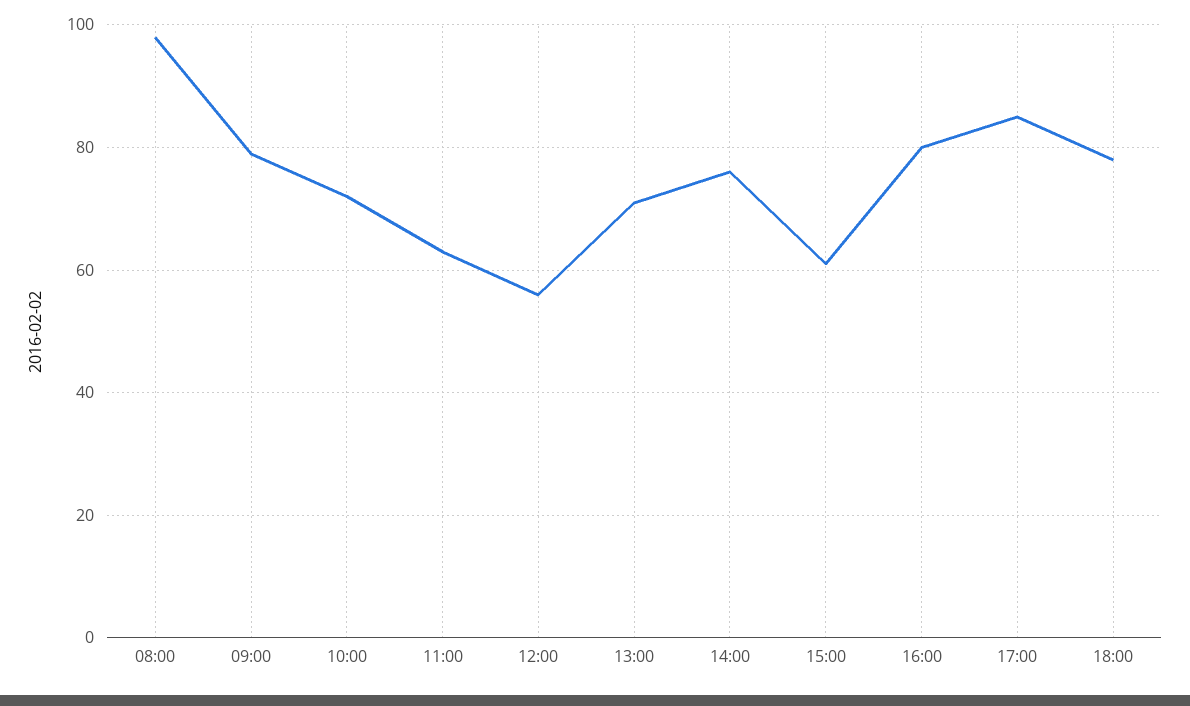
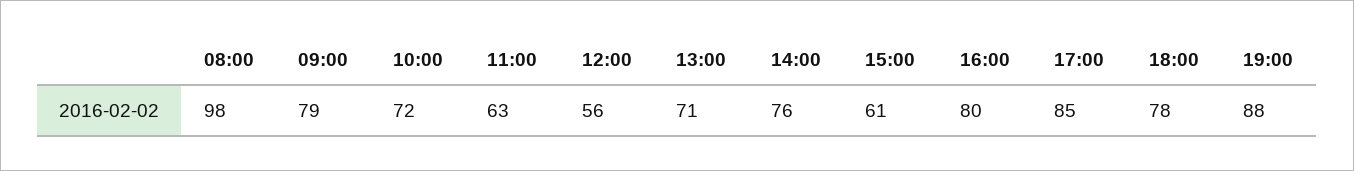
19:00: none -> 88

